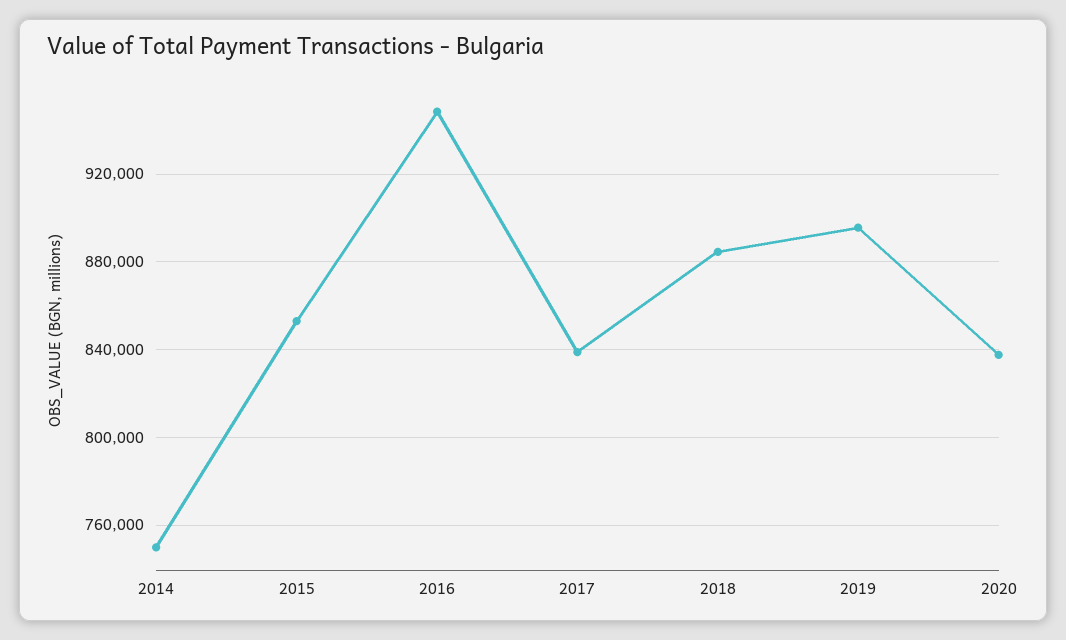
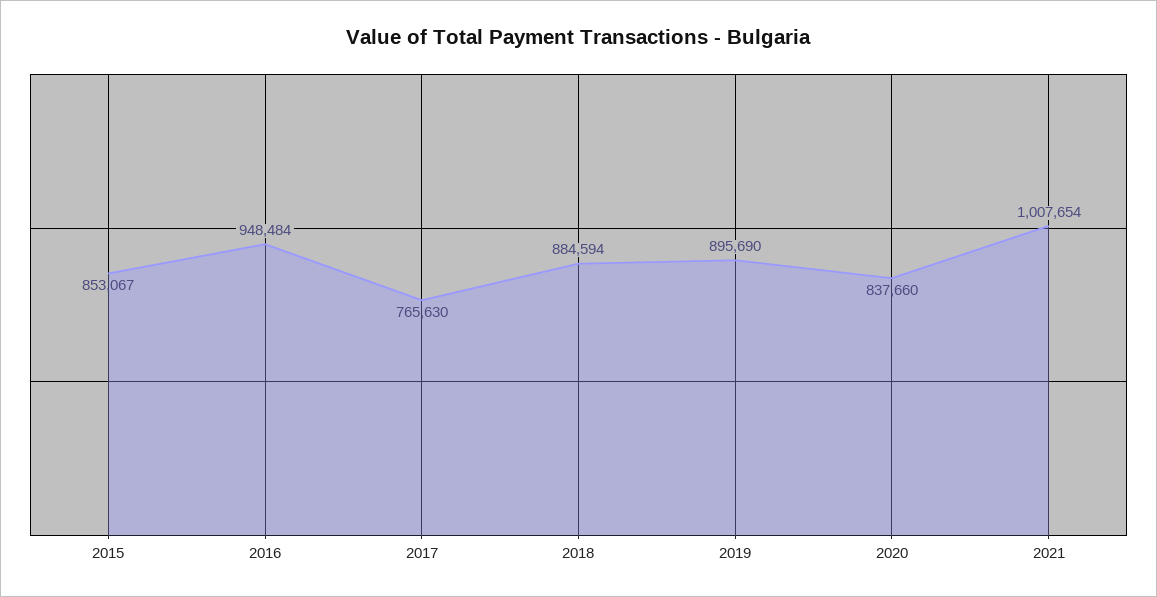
2014: 750000 -> none
2017: 840000 -> 765630
2021: none -> 1007654

